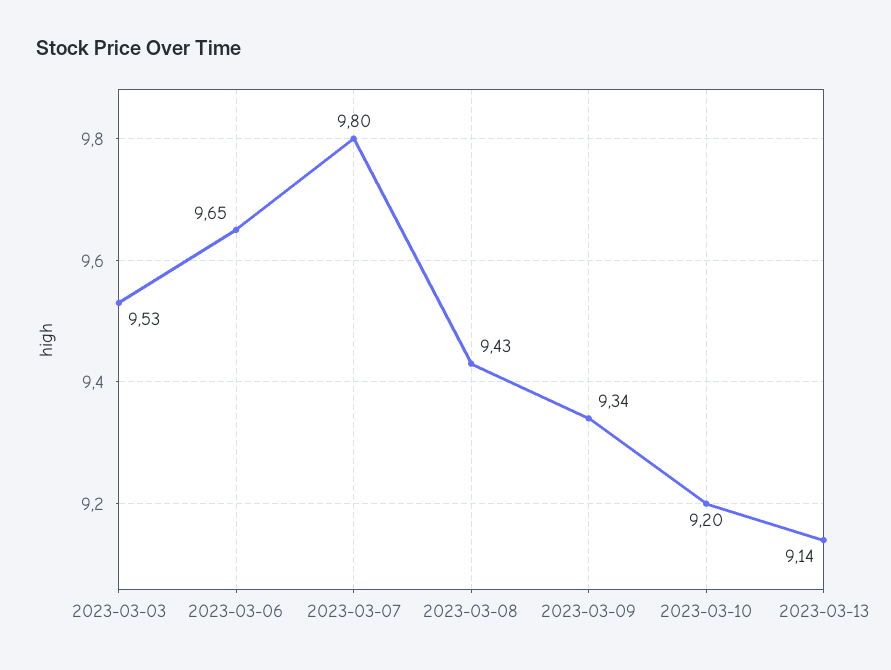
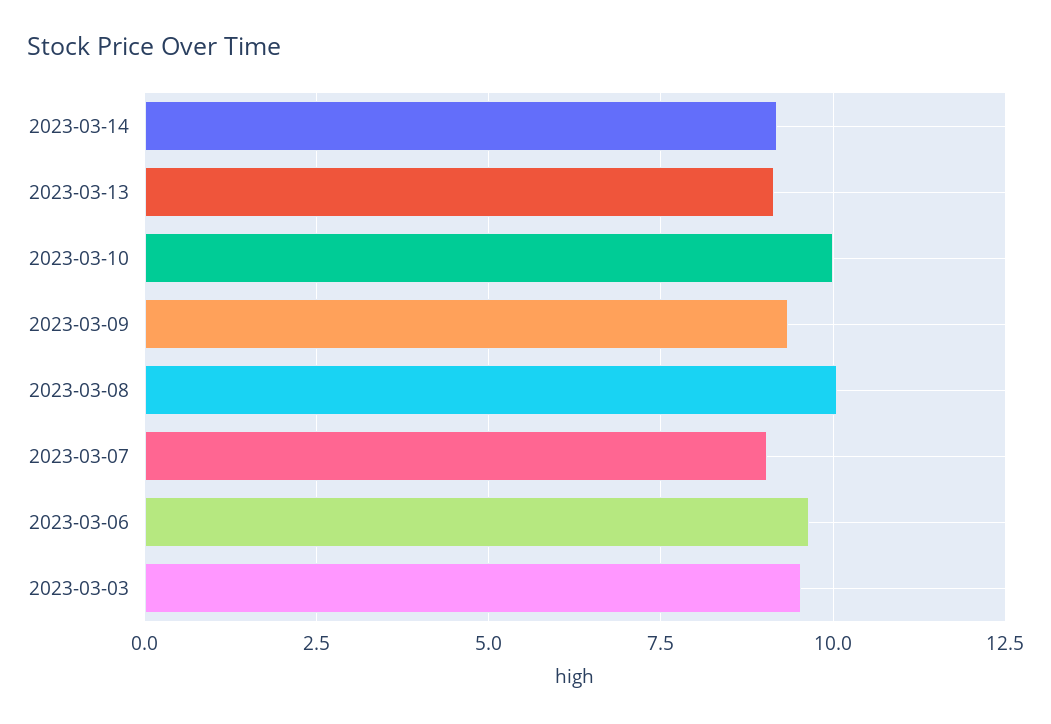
2023-03-07: 9.8 -> 9
2023-03-08: 9.43 -> 10
2023-03-10: 9.2 -> 10
2023-03-14: none -> 9.25

